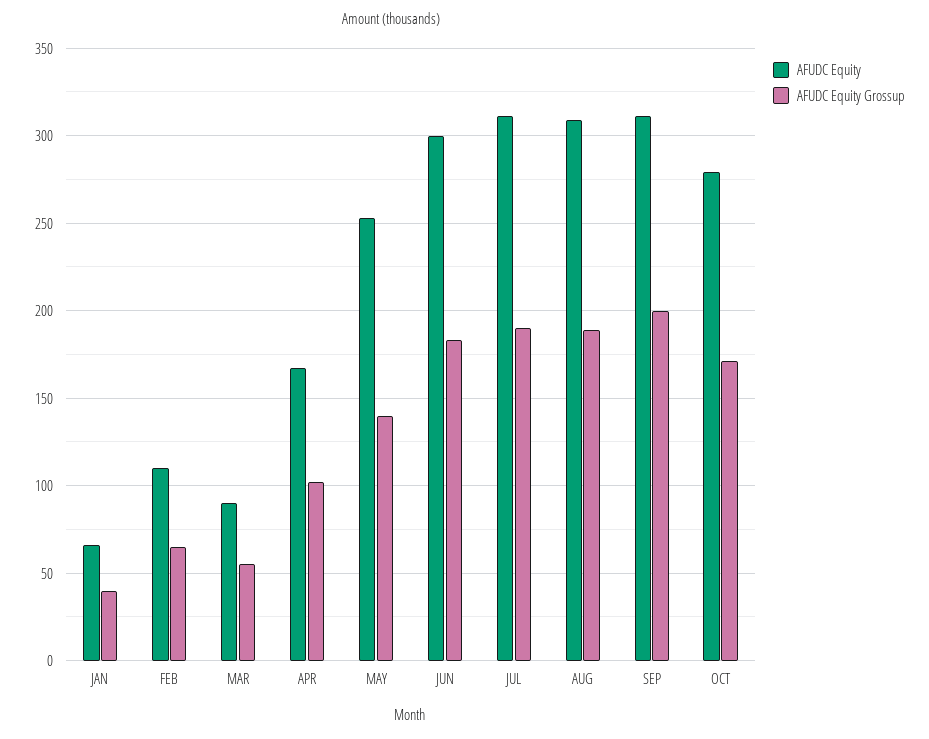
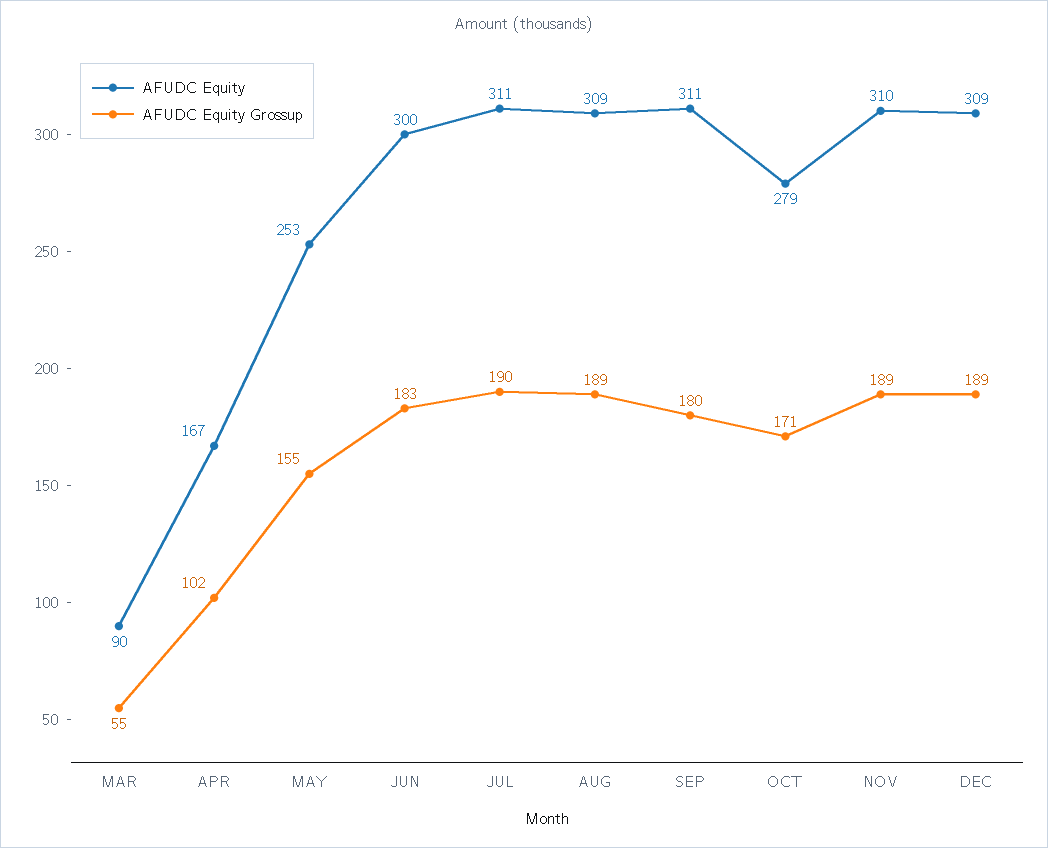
AFUDC Equity, JAN: 65 -> none
AFUDC Equity Grossup, JAN: 40 -> none
AFUDC Equity, FEB: 110 -> none
AFUDC Equity Grossup, FEB: 65 -> none
AFUDC Equity Grossup, MAY: 140 -> 155
AFUDC Equity Grossup, SEP: 200 -> 180
AFUDC Equity, NOV: none -> 310
AFUDC Equity Grossup, NOV: none -> 189
AFUDC Equity, DEC: none -> 309
AFUDC Equity Grossup, DEC: none -> 189

